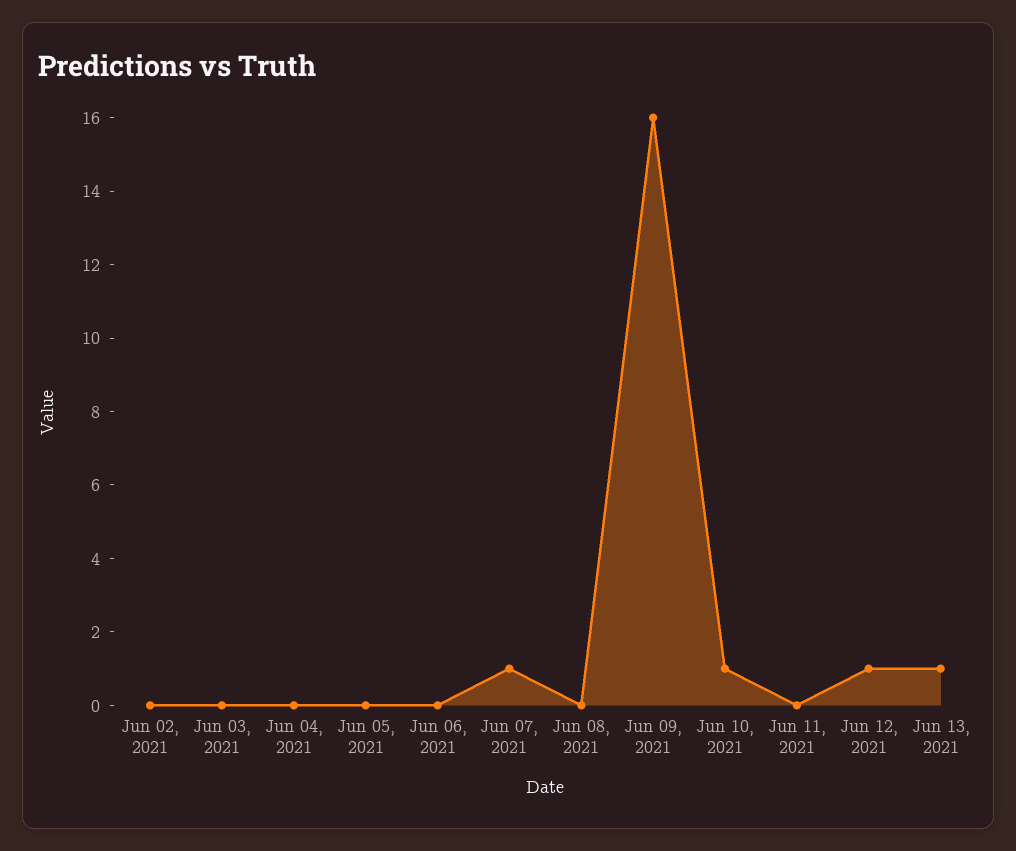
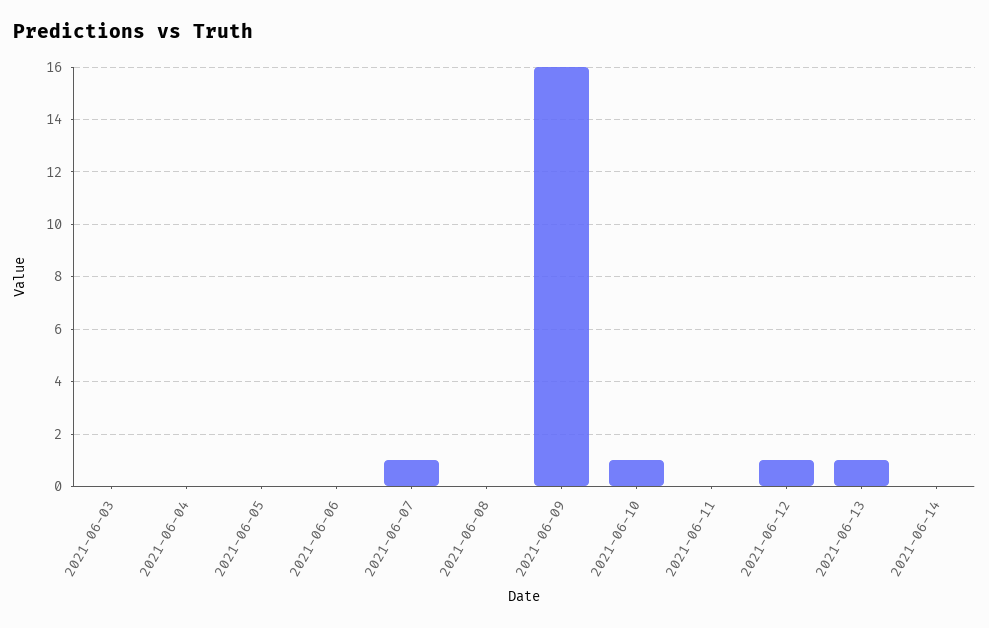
Jun 02, 2021: 0 -> none
2021-06-14: none -> 0

